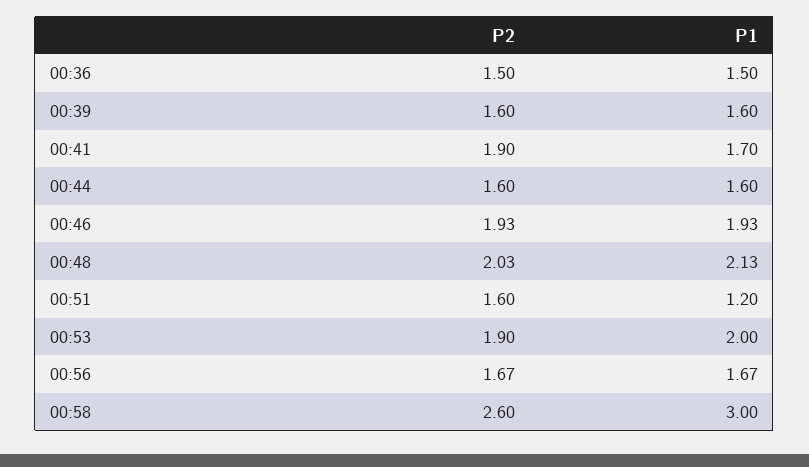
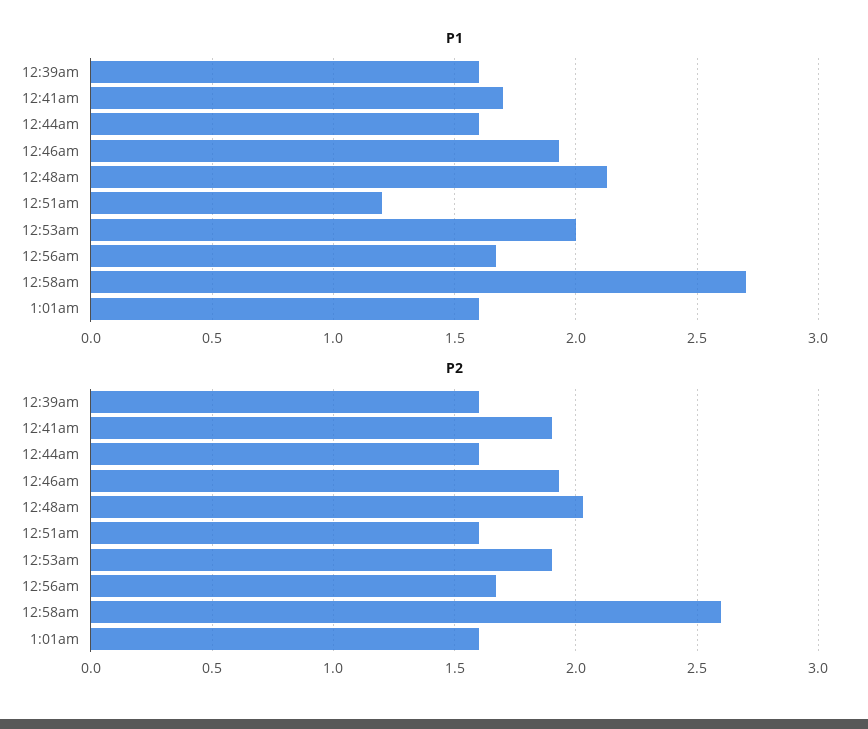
P2, 00:36: 1.5 -> none
P1, 00:36: 1.5 -> none
P1, 00:58: 3 -> 2.7
P1, 1:01am: none -> 1.6
P2, 1:01am: none -> 1.6

